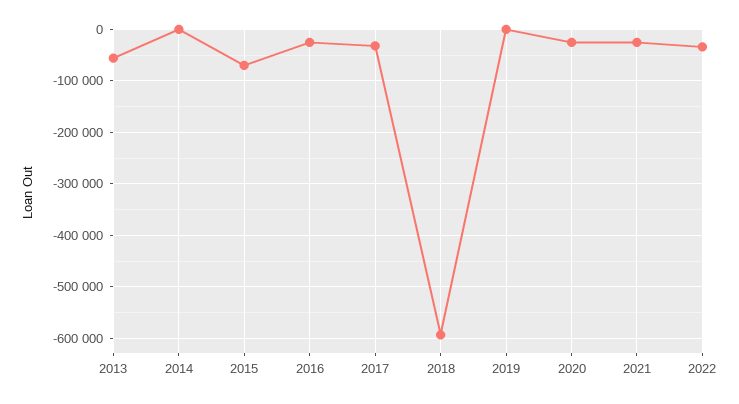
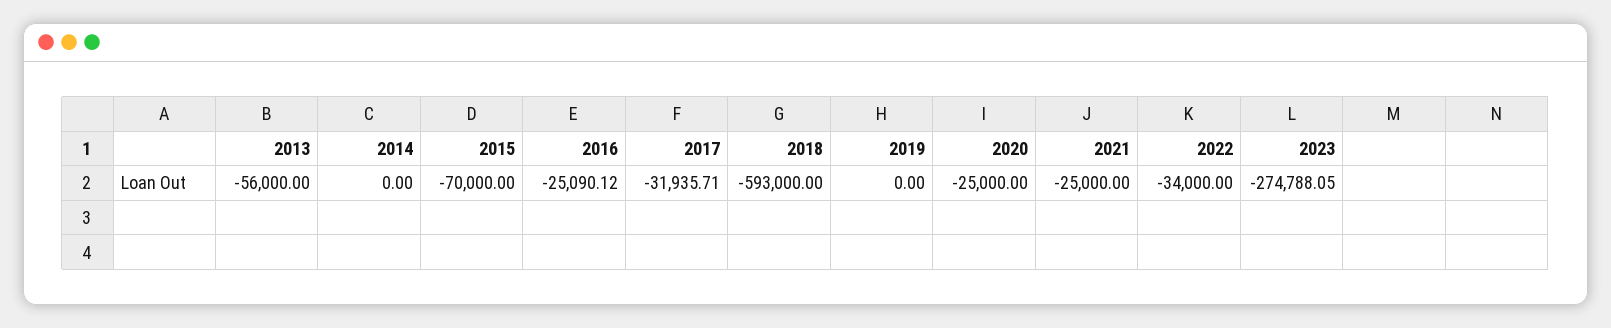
2023: none -> -274788.05

